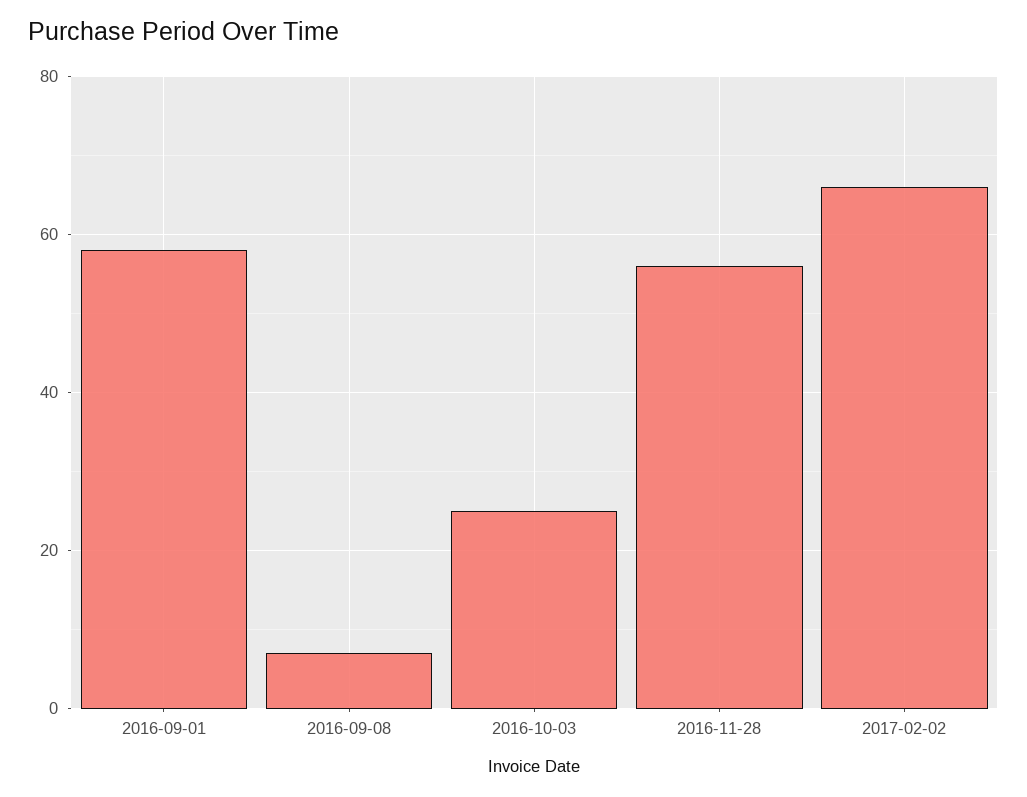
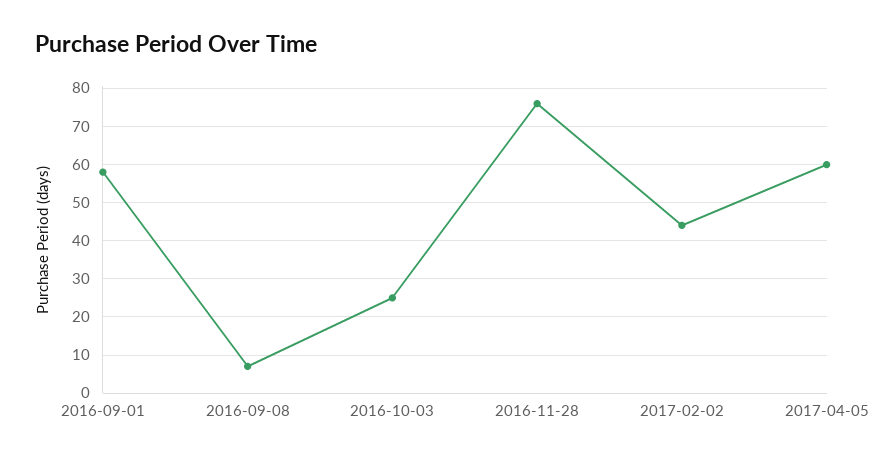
2016-11-28: 55 -> 75
2017-02-02: 65 -> 45
2017-04-05: none -> 60

